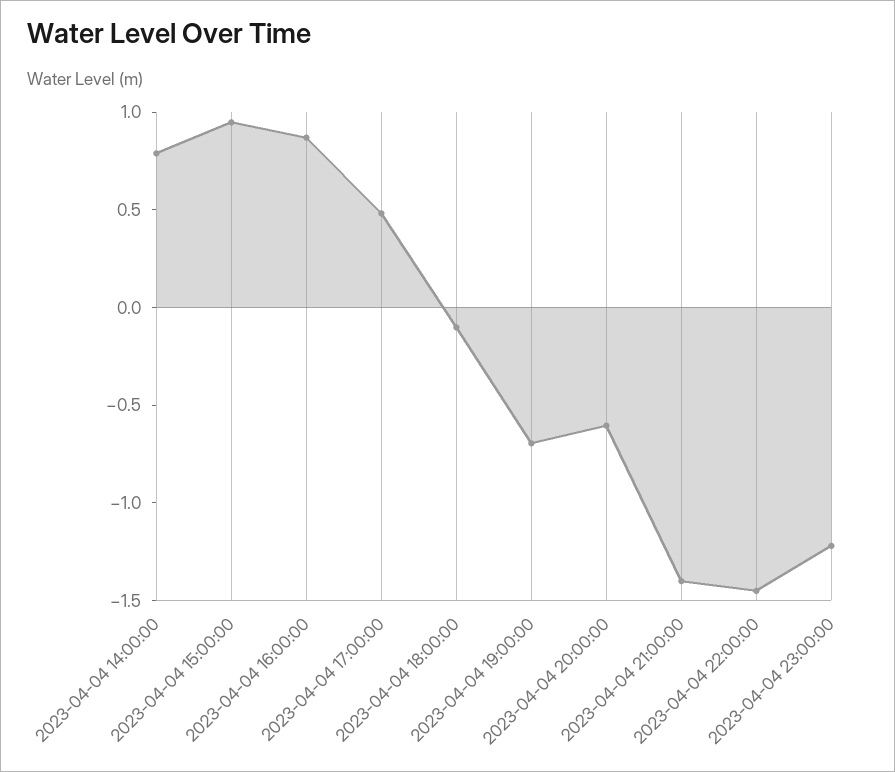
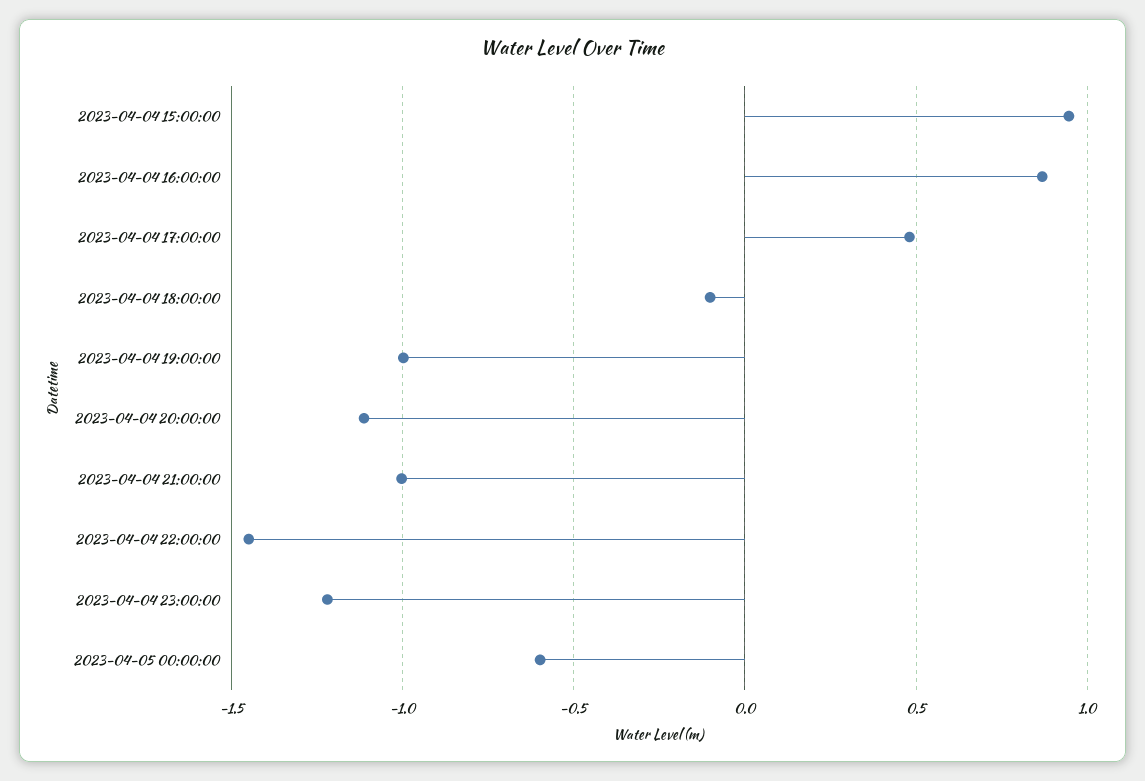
2023-04-04 14:00:00: 0.8 -> none
2023-04-04 19:00:00: -0.7 -> -1
2023-04-04 20:00:00: -0.6 -> -1.1
2023-04-04 21:00:00: -1.4 -> -1
2023-04-05 00:00:00: none -> -0.6

